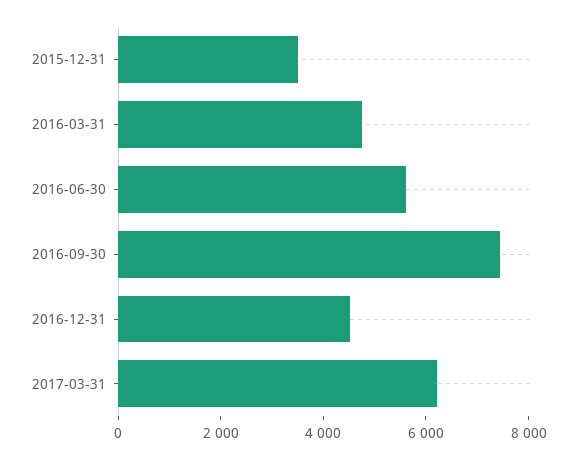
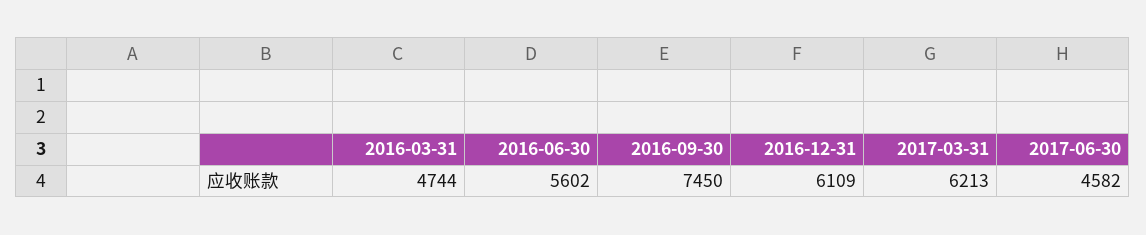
2015-12-31: 3500 -> none
2016-12-31: 4500 -> 6109
2017-06-30: none -> 4582

